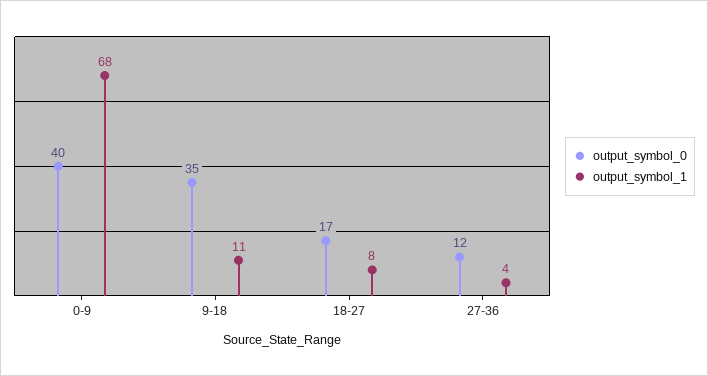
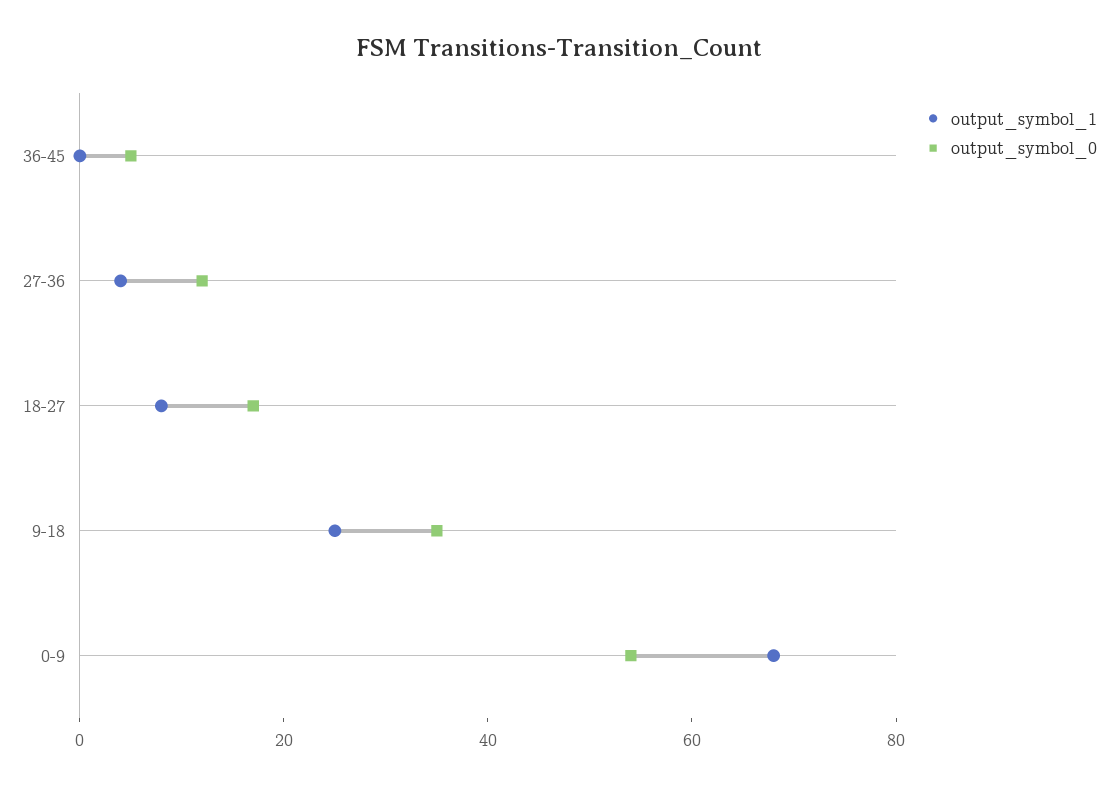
output_symbol_0, 0-9: 40 -> 55
output_symbol_1, 9-18: 11 -> 25
output_symbol_1, 36-45: none -> 0
output_symbol_0, 36-45: none -> 5

